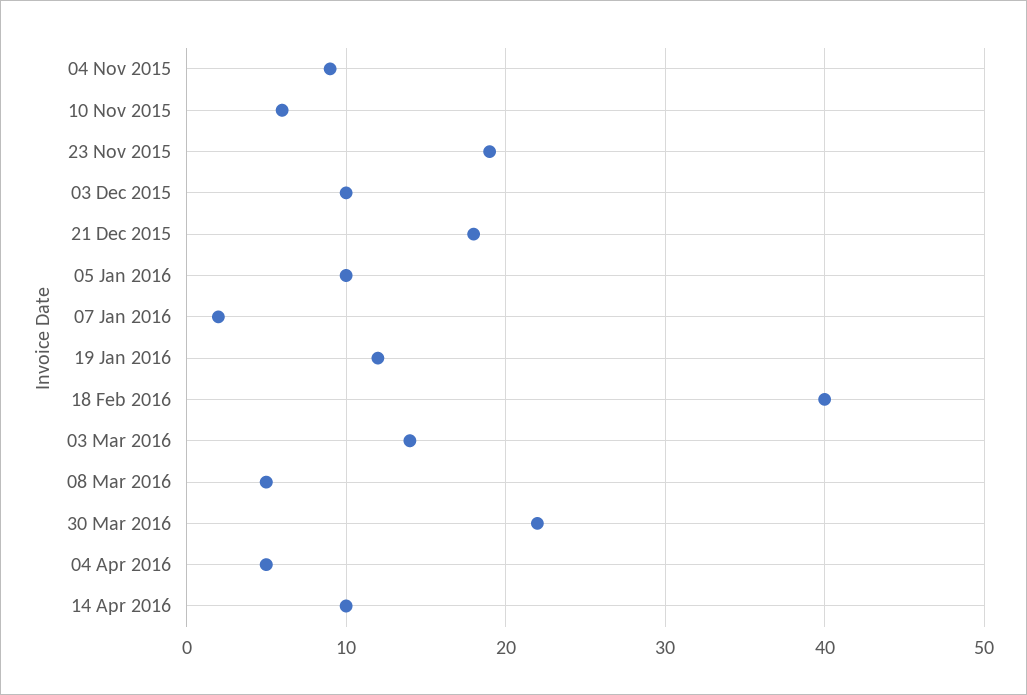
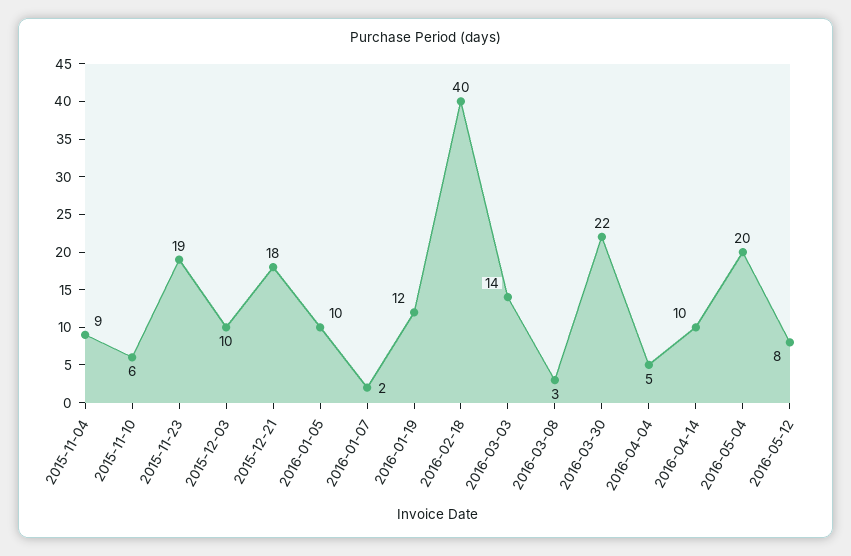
08 Mar 2016: 5 -> 3
2016-05-04: none -> 20
2016-05-12: none -> 8

